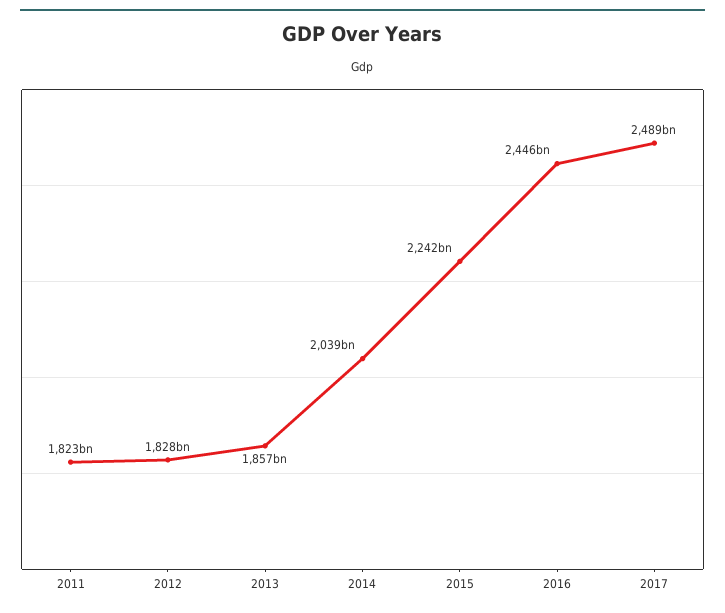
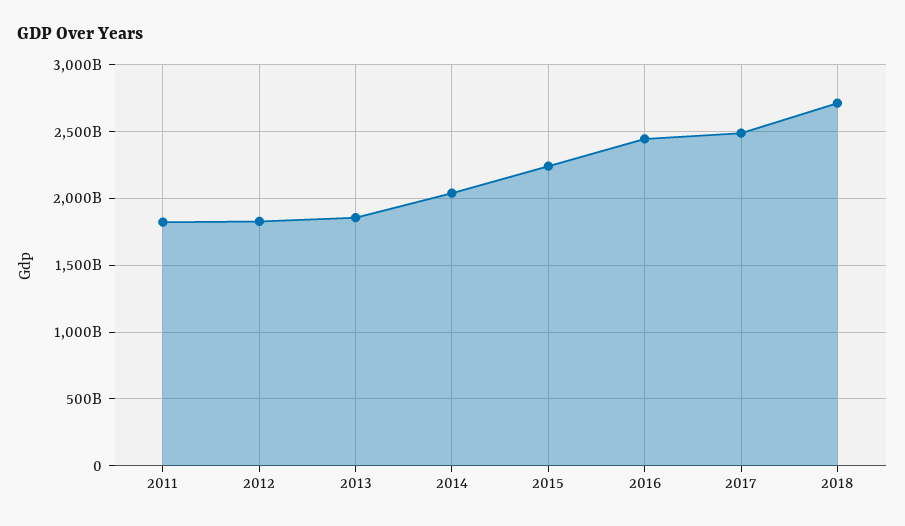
2018: none -> 2700000000000

